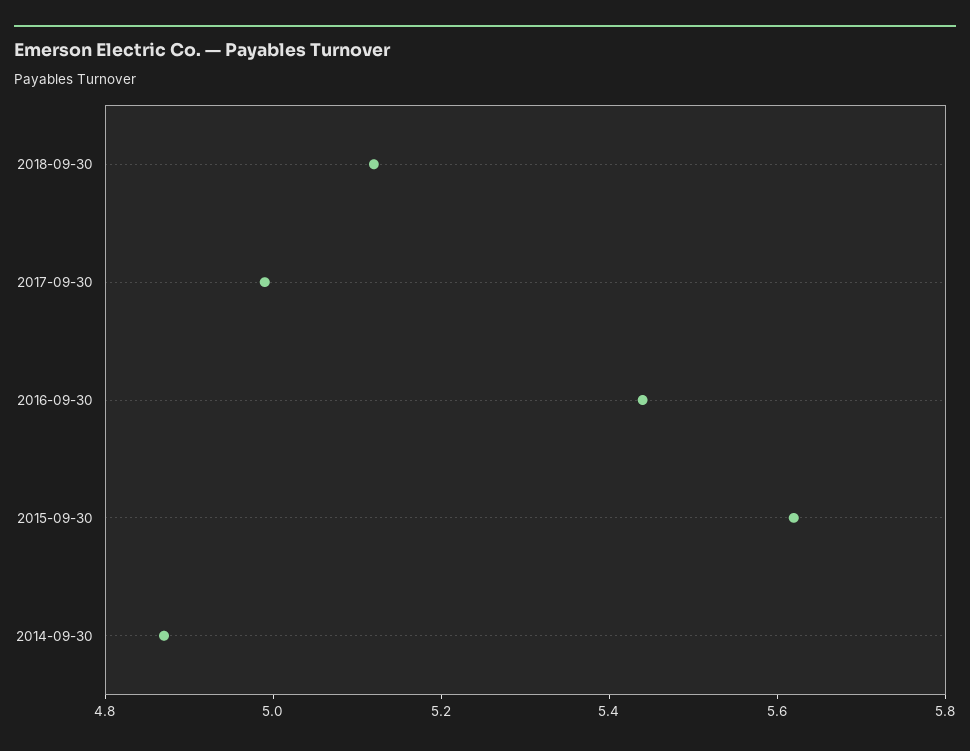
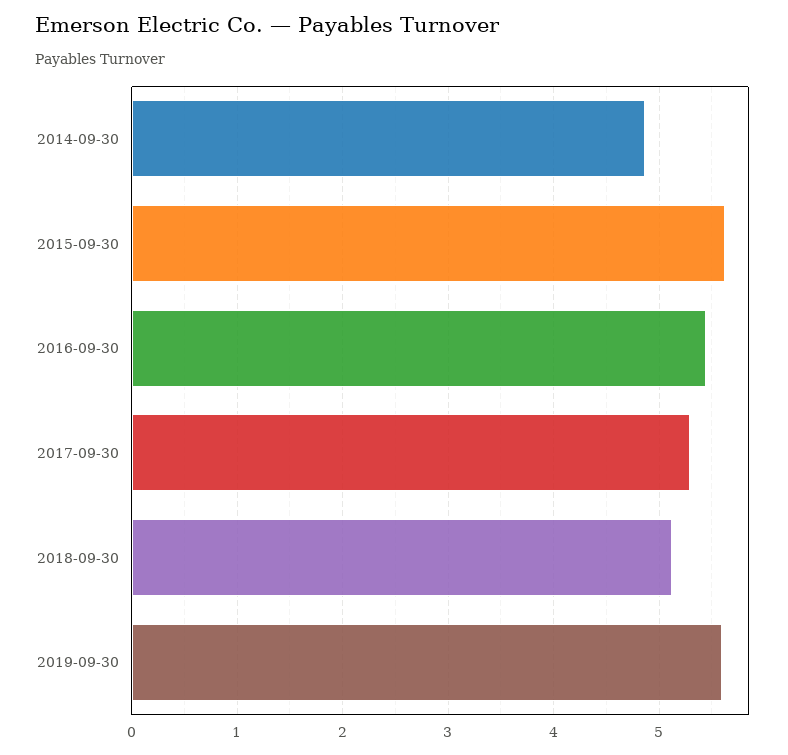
2017-09-30: 5 -> 5.3
2019-09-30: none -> 5.6

